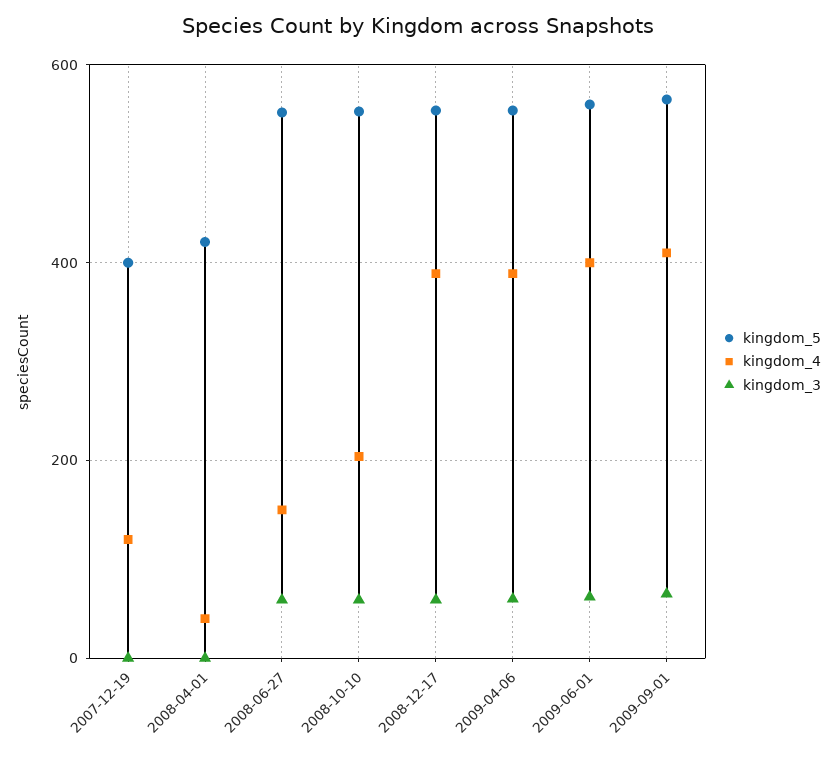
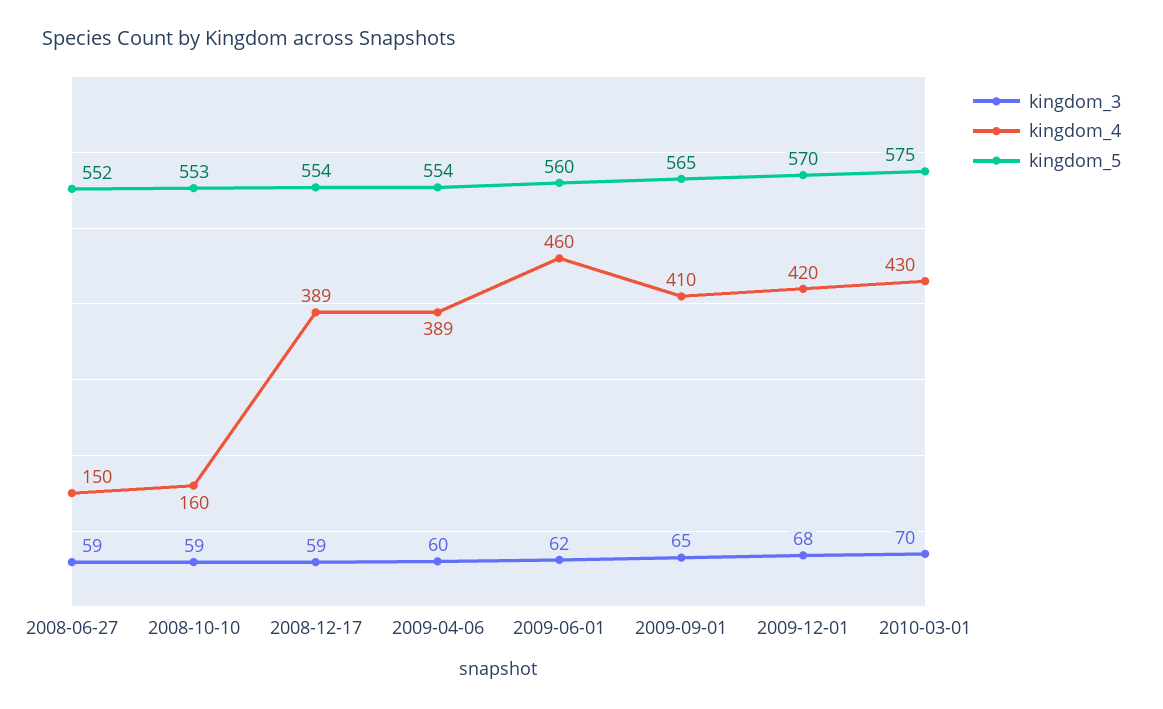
kingdom_5, 2007-12-19: 400 -> none
kingdom_4, 2007-12-19: 120 -> none
kingdom_3, 2007-12-19: 0 -> none
kingdom_5, 2008-04-01: 420 -> none
kingdom_4, 2008-04-01: 40 -> none
kingdom_3, 2008-04-01: 0 -> none
kingdom_4, 2008-10-10: 200 -> 160
kingdom_4, 2009-06-01: 400 -> 460
kingdom_3, 2009-12-01: none -> 68
kingdom_4, 2009-12-01: none -> 420
kingdom_5, 2009-12-01: none -> 570
kingdom_3, 2010-03-01: none -> 70
kingdom_4, 2010-03-01: none -> 430
kingdom_5, 2010-03-01: none -> 575

